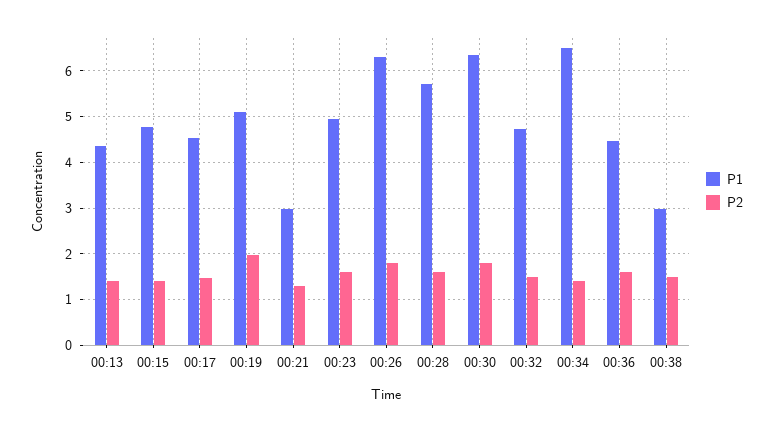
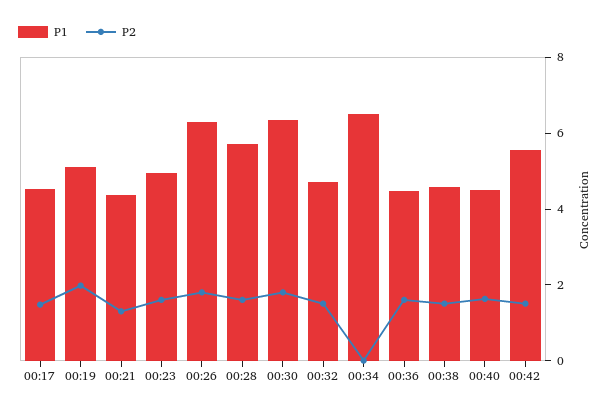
P1, 00:13: 4.4 -> none
P2, 00:13: 1.4 -> none
P1, 00:15: 4.8 -> none
P2, 00:15: 1.4 -> none
P1, 00:21: 3 -> 4.5
P2, 00:34: 1.4 -> 0
P1, 00:38: 3 -> 4.5
P1, 00:40: none -> 4.5
P2, 00:40: none -> 1.5
P1, 00:42: none -> 5.5
P2, 00:42: none -> 1.5

